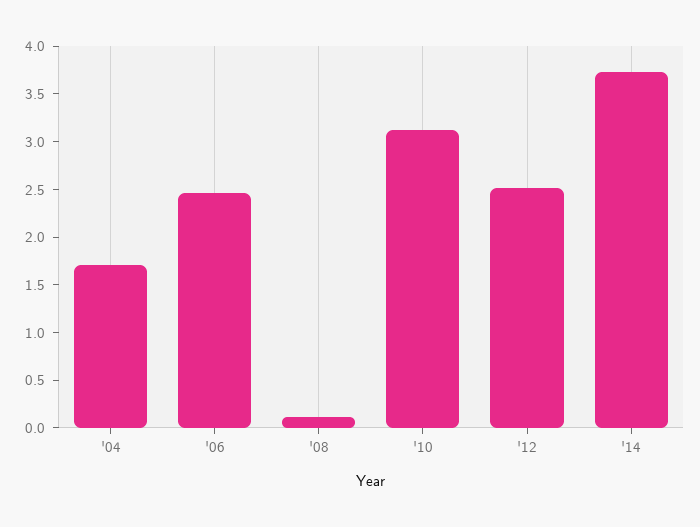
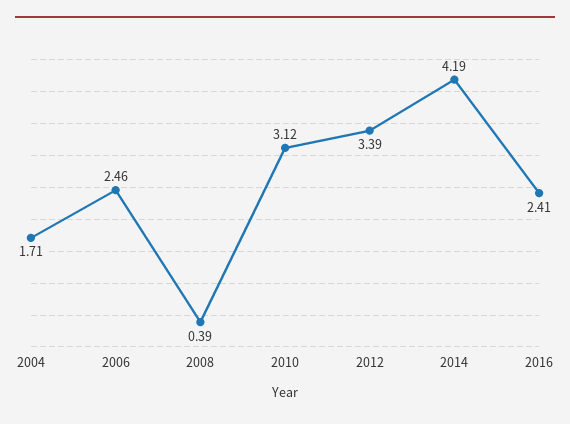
'08: 0.1 -> 0.39
'12: 2.5 -> 3.39
'14: 3.7 -> 4.19
2016: none -> 2.41

